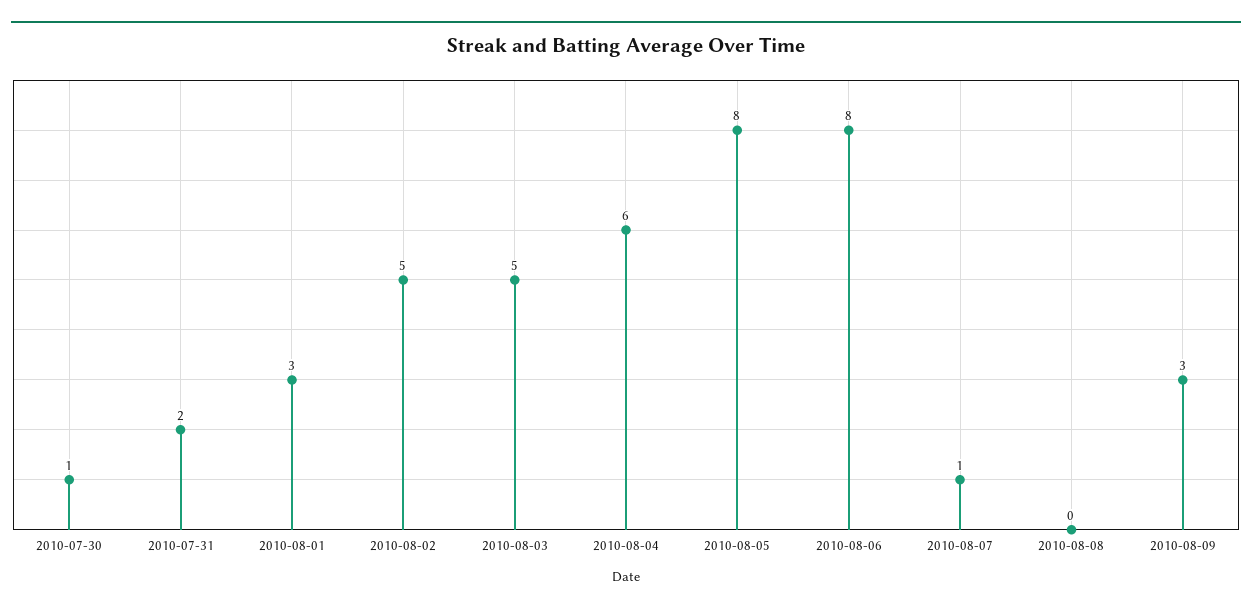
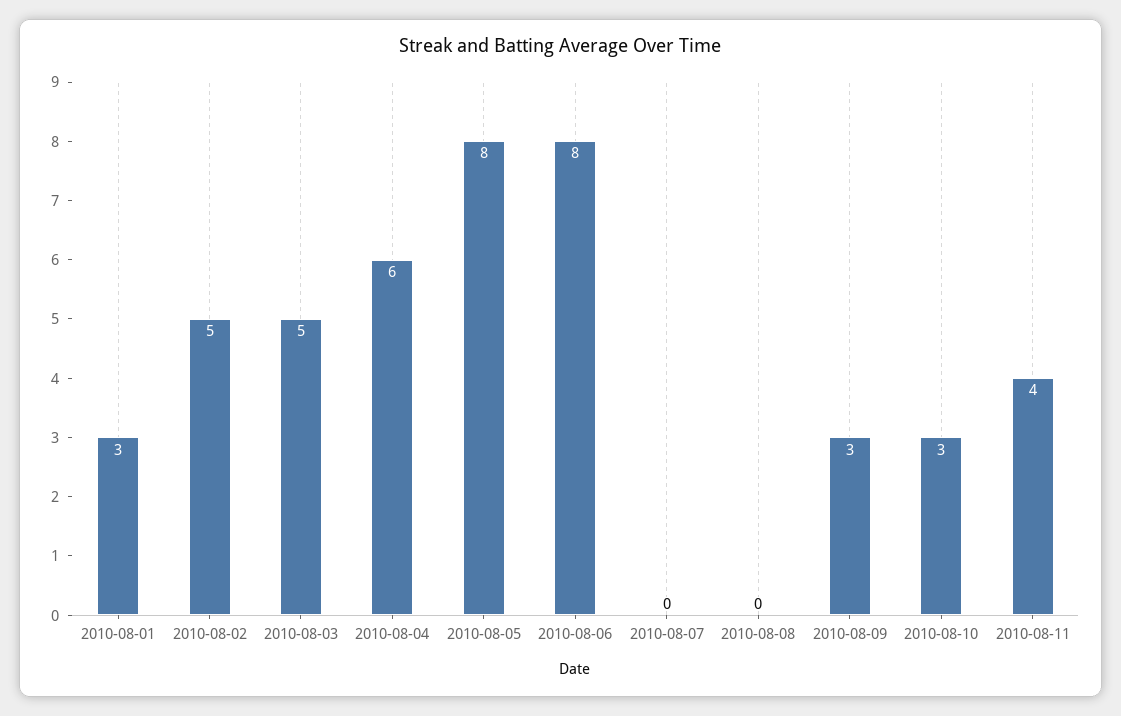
2010-07-30: 1 -> none
2010-07-31: 2 -> none
2010-08-07: 1 -> 0
2010-08-10: none -> 3
2010-08-11: none -> 4

